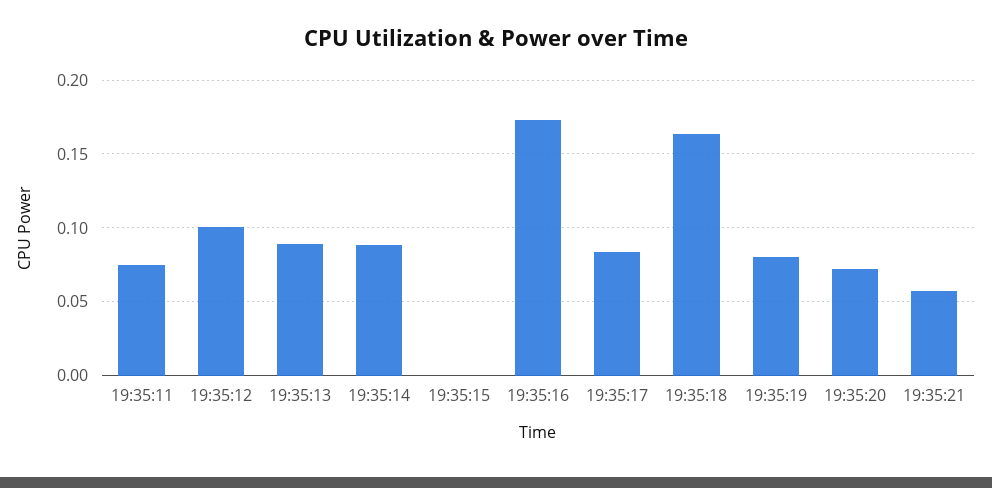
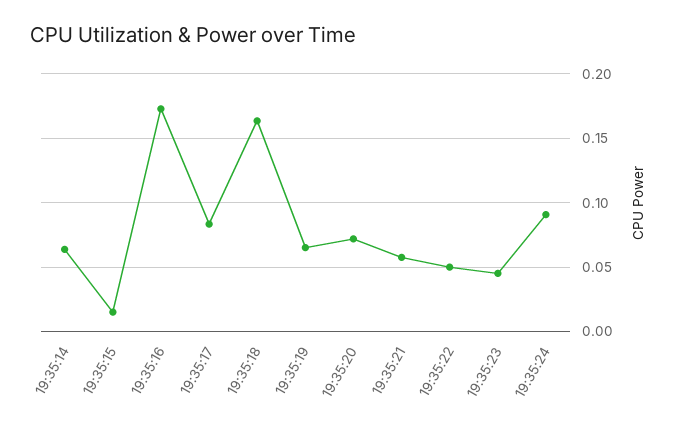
19:35:11: 0.075 -> none
19:35:12: 0.1 -> none
19:35:13: 0.09 -> none
19:35:14: 0.09 -> 0.065
19:35:15: 0 -> 0.015
19:35:19: 0.08 -> 0.065
19:35:22: none -> 0.05
19:35:23: none -> 0.045
19:35:24: none -> 0.09

